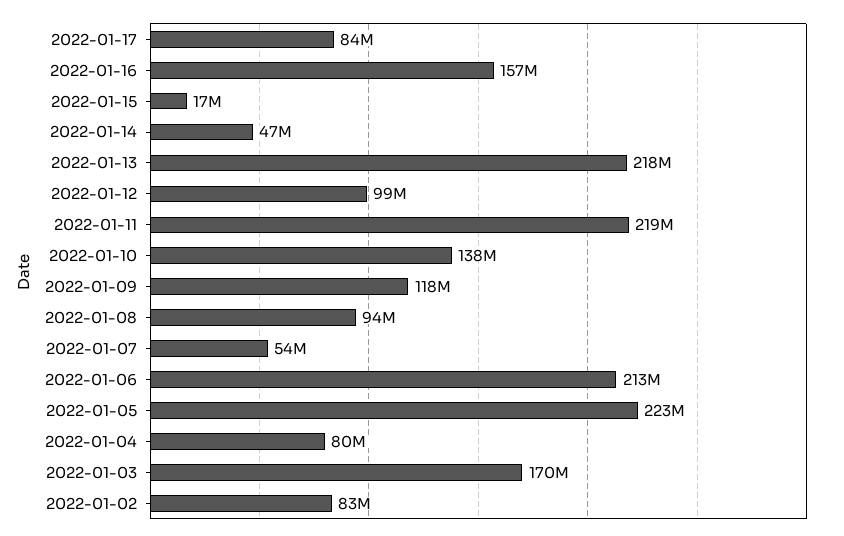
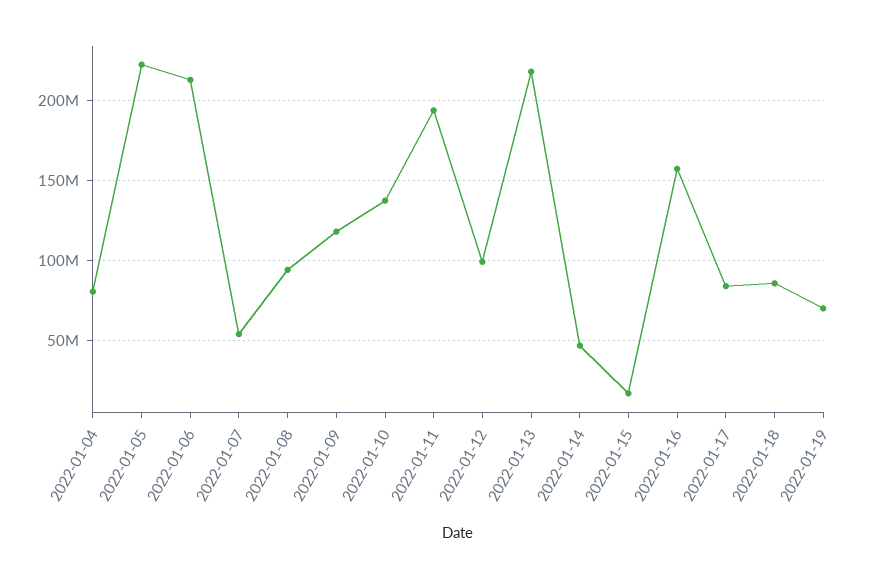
2022-01-11: 219000000 -> 195000000
2022-01-03: 170000000 -> none
2022-01-02: 83000000 -> none
2022-01-18: none -> 85000000
2022-01-19: none -> 70000000

